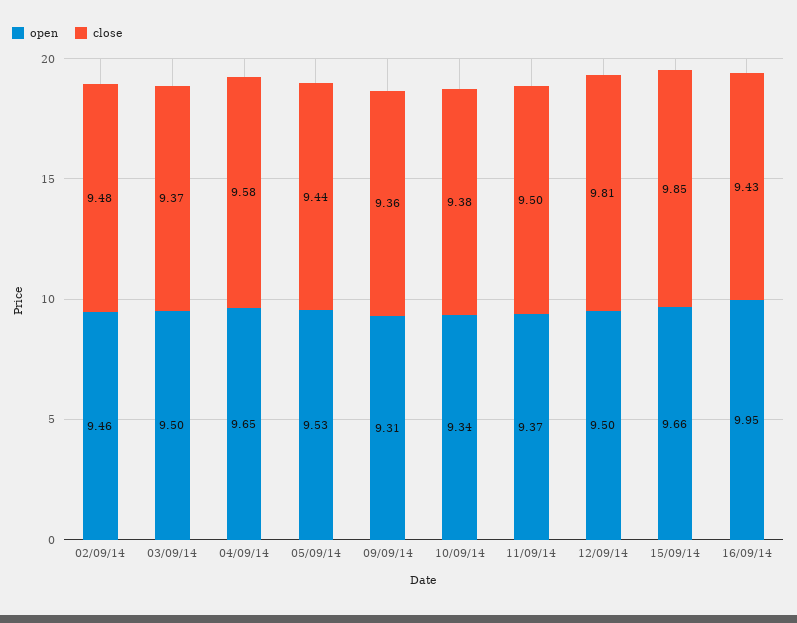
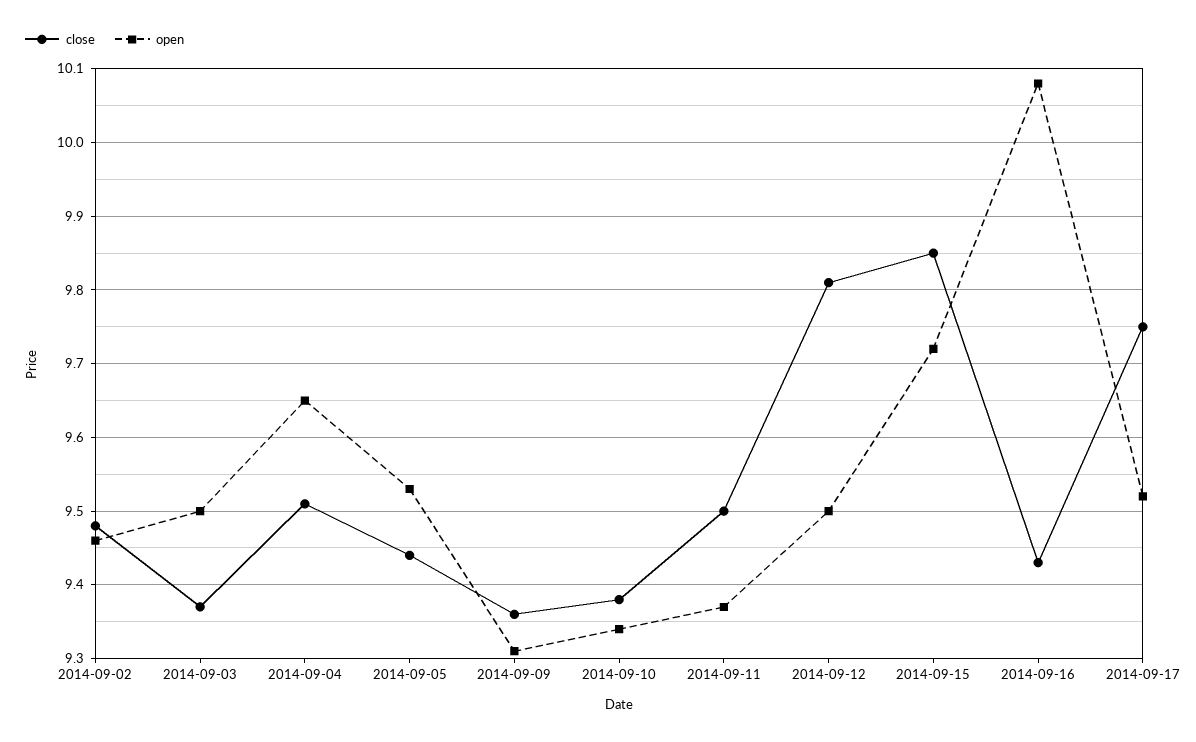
close, 04/09/14: 9.58 -> 9.51
open, 15/09/14: 9.66 -> 9.72
open, 16/09/14: 9.95 -> 10.08
close, 2014-09-17: none -> 9.75
open, 2014-09-17: none -> 9.52

